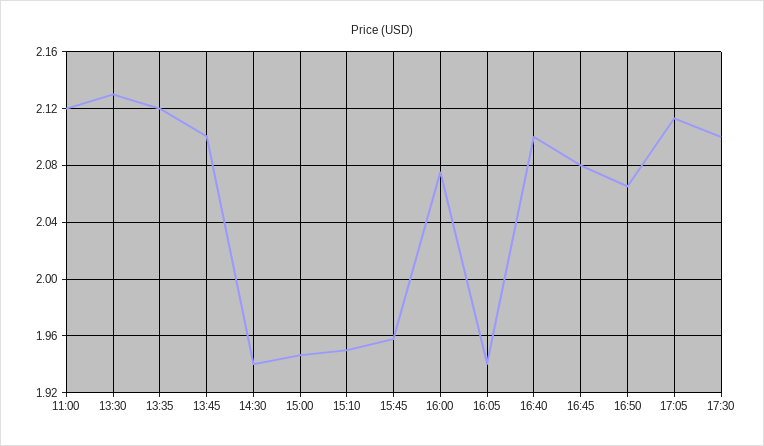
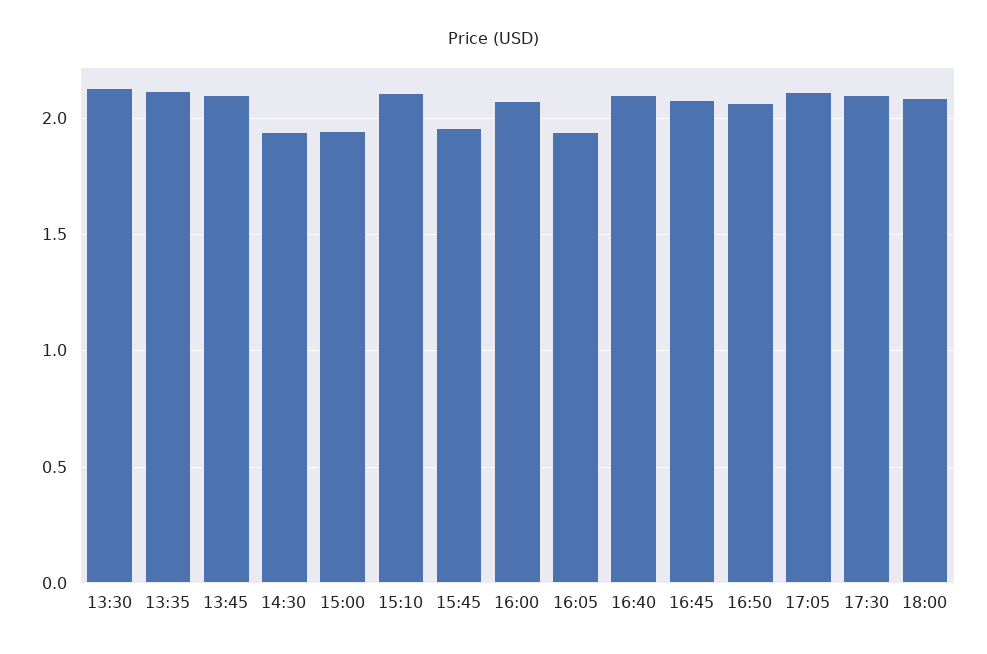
11:00: 2.12 -> none
15:10: 1.95 -> 2.1
18:00: none -> 2.1

